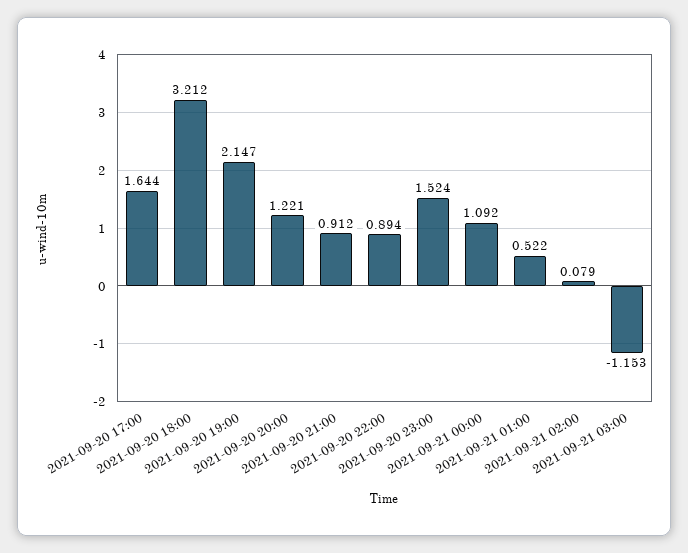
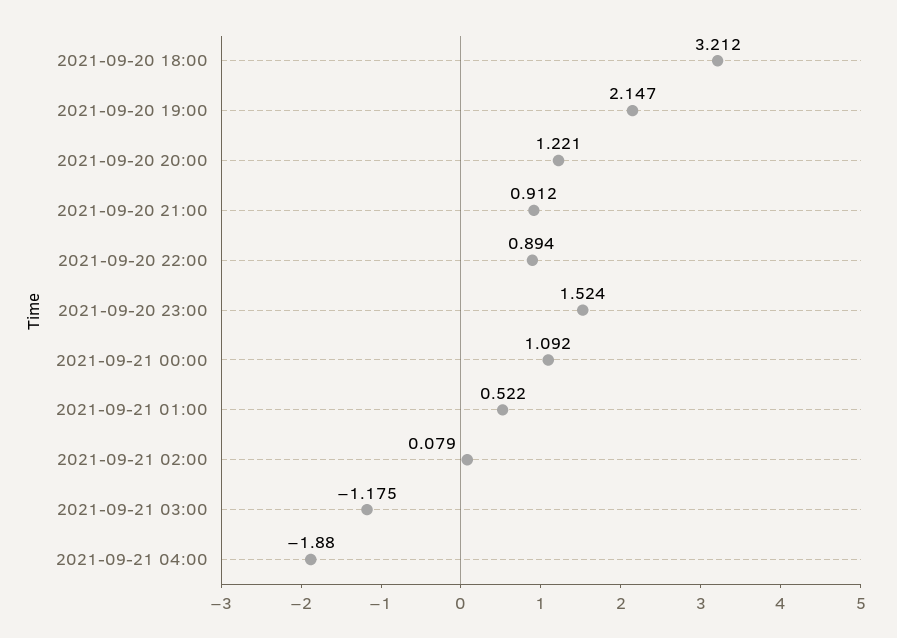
2021-09-20 17:00: 1.644 -> none
2021-09-21 03:00: -1.153 -> -1.175
2021-09-21 04:00: none -> -1.88

